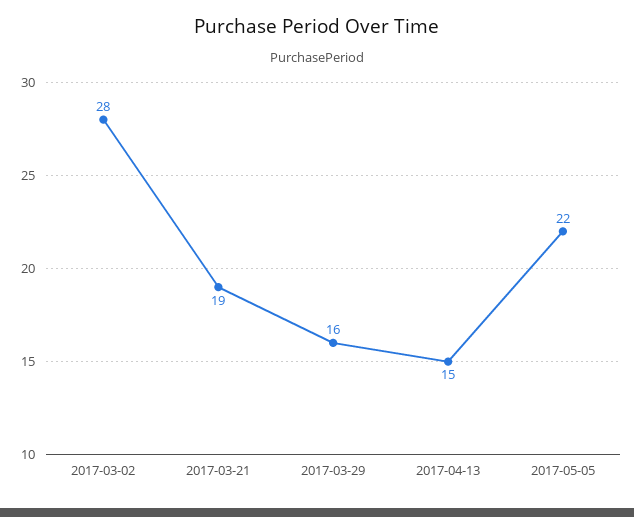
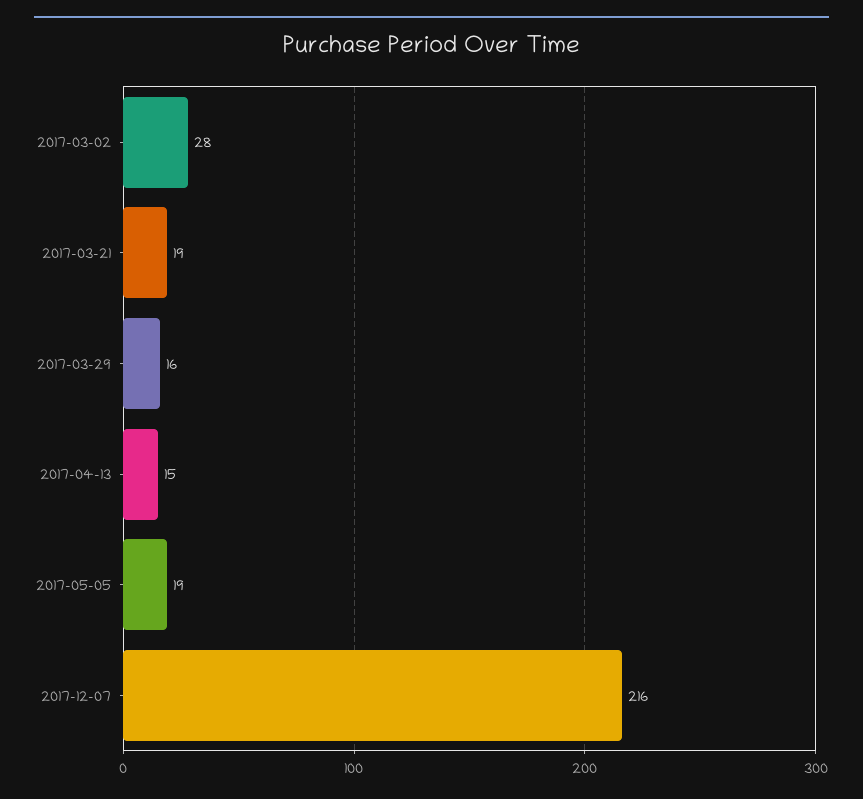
2017-05-05: 22 -> 19
2017-12-07: none -> 216

